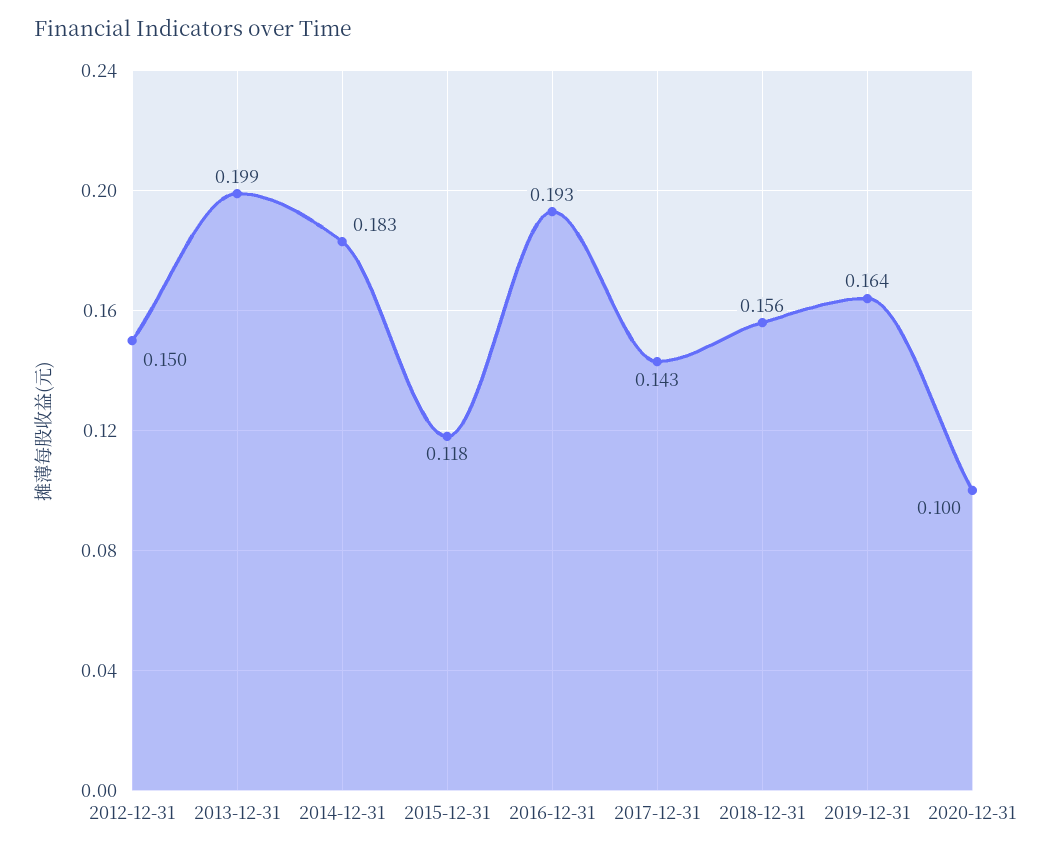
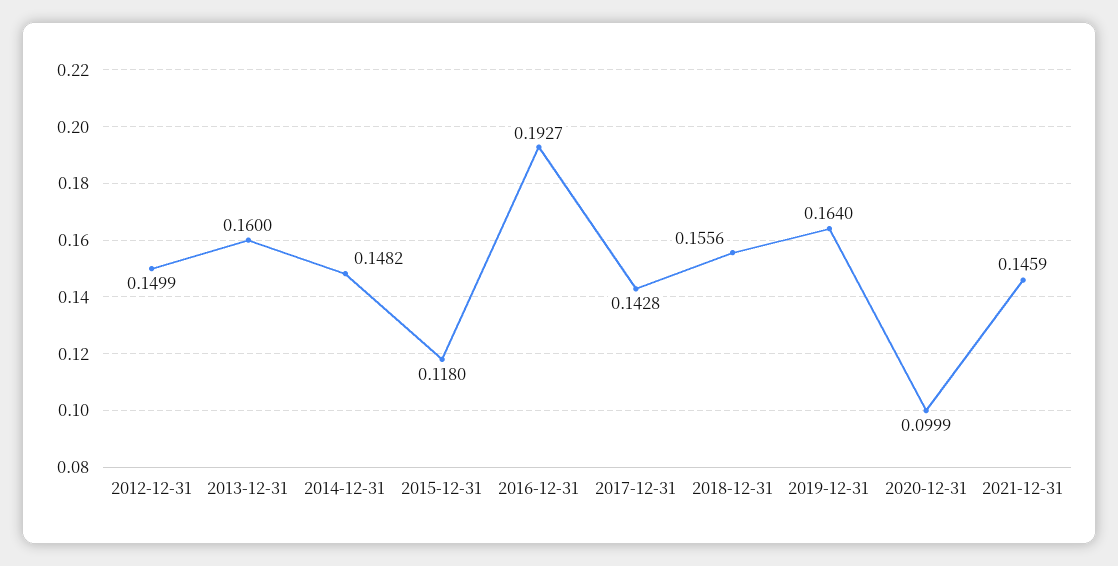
2013-12-31: 0.199 -> 0.16
2014-12-31: 0.183 -> 0.1482
2021-12-31: none -> 0.1459

